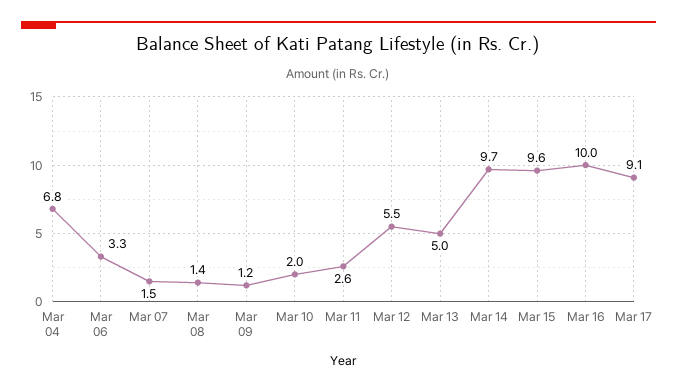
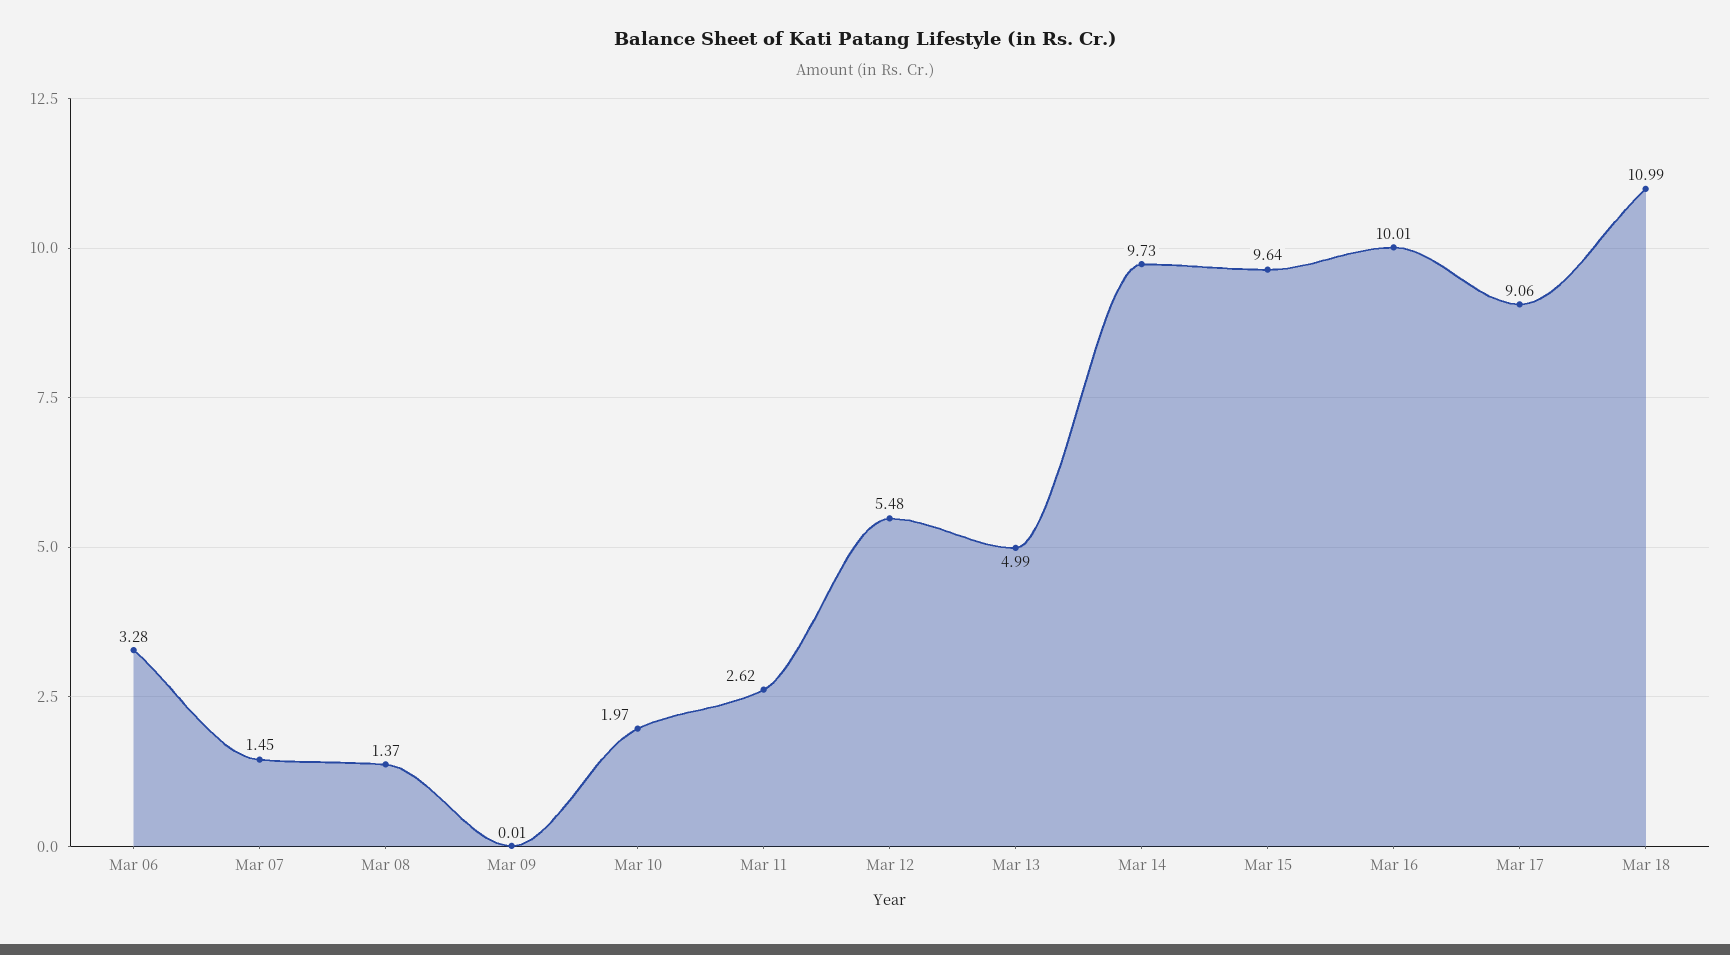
Mar 04: 6.8 -> none
Mar 09: 1.2 -> 0.01
Mar 18: none -> 10.99

